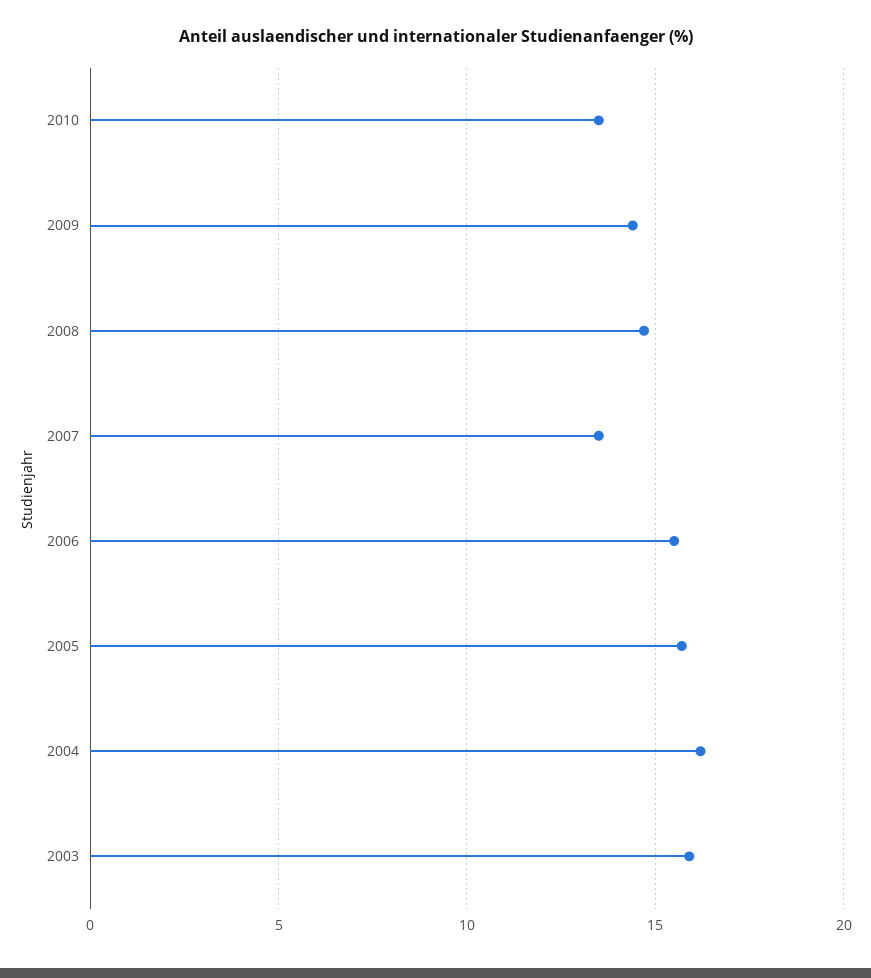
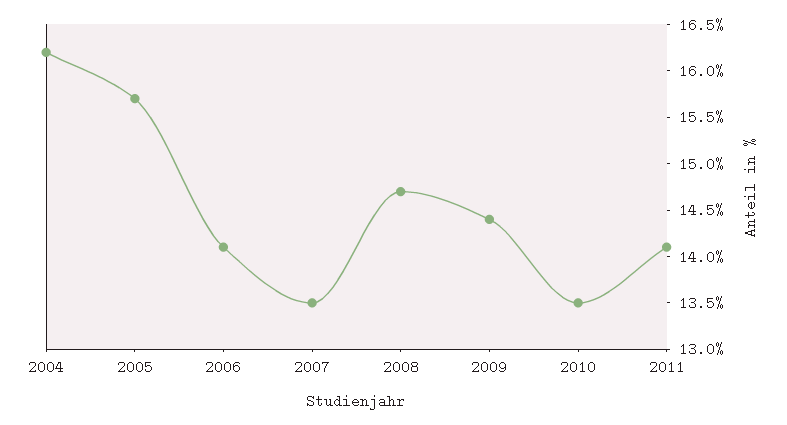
2006: 15.5 -> 14.1
2003: 16 -> none
2011: none -> 14.1

